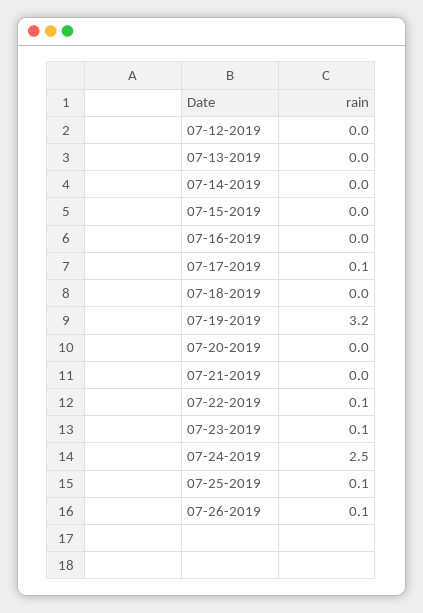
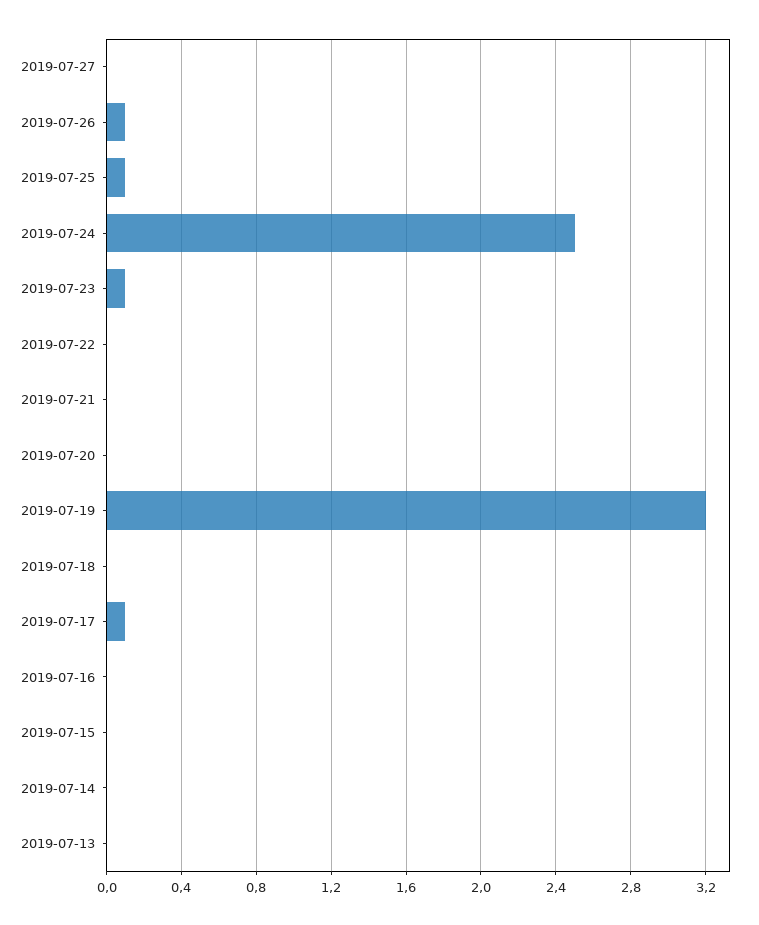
07-12-2019: 0 -> none
07-22-2019: 0.1 -> 0
2019-07-27: none -> 0

